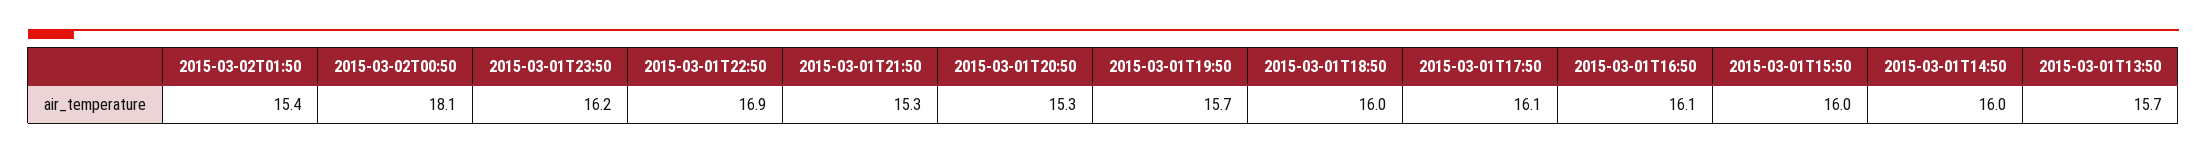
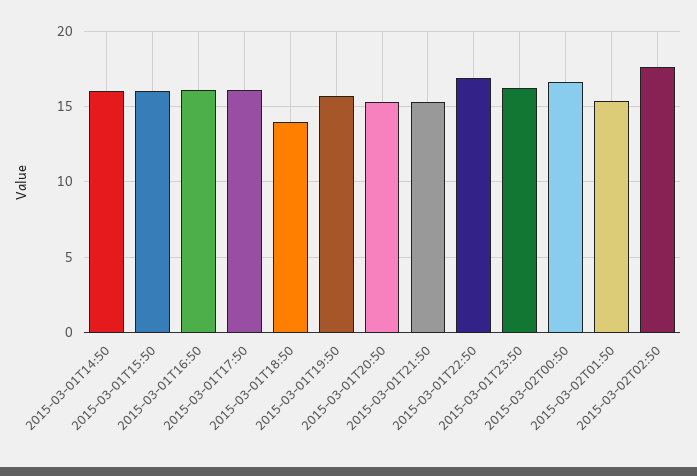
2015-03-02T00:50: 18.1 -> 16.5
2015-03-01T18:50: 16 -> 14
2015-03-01T13:50: 15.7 -> none
2015-03-02T02:50: none -> 17.5

